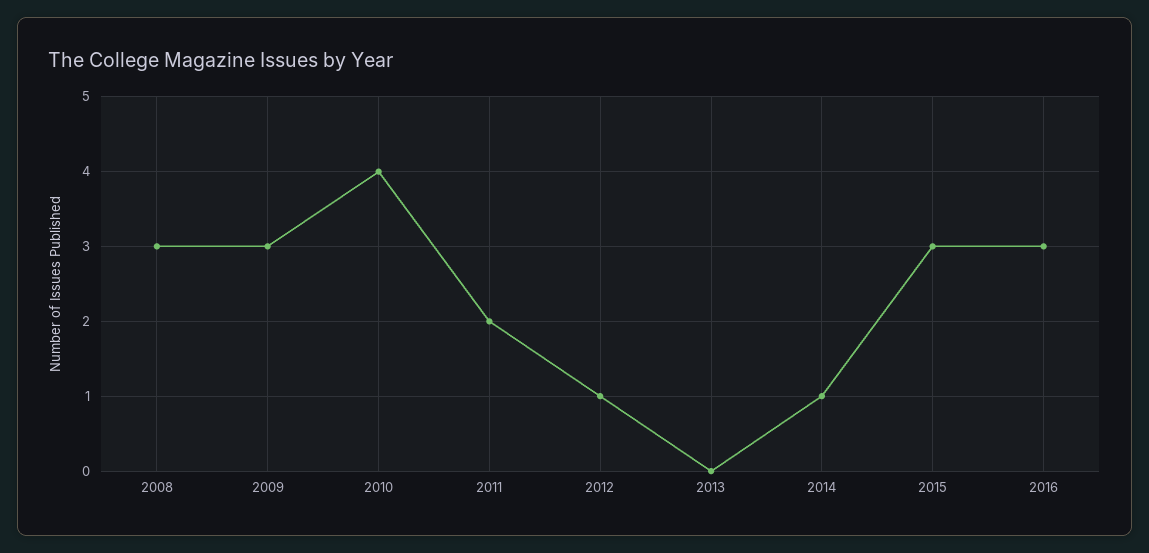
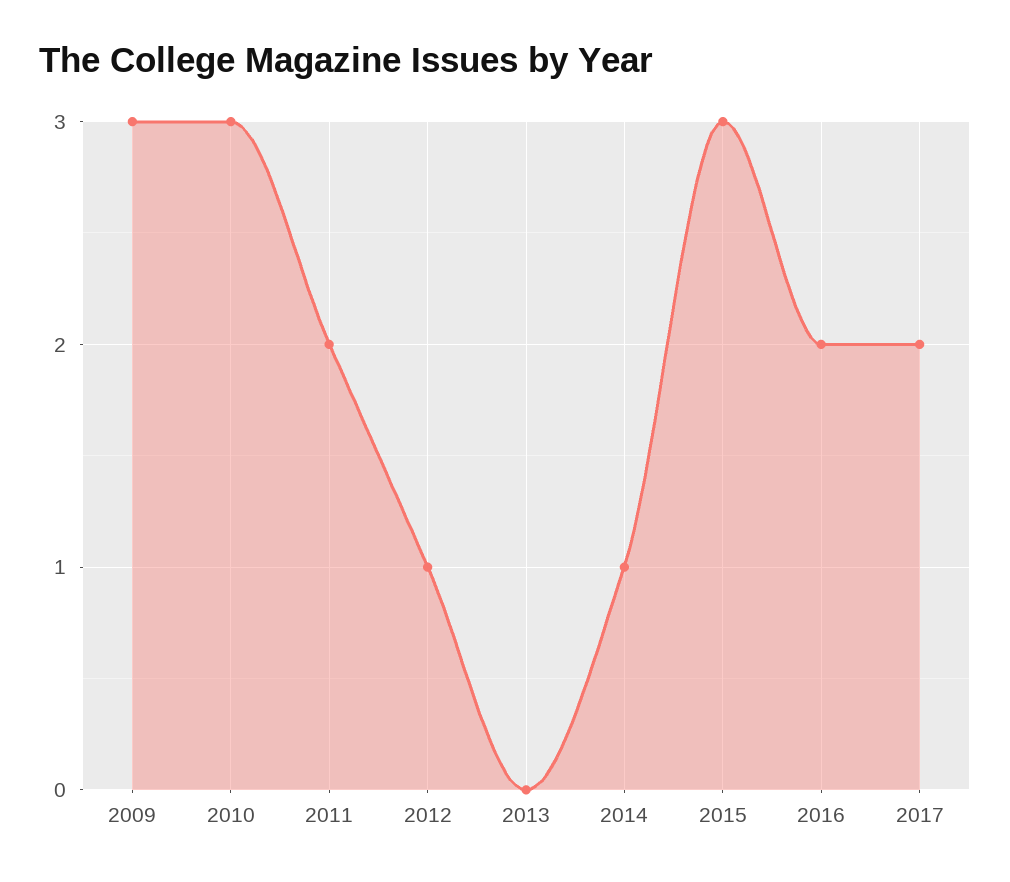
2008: 3 -> none
2010: 4 -> 3
2016: 3 -> 2
2017: none -> 2

